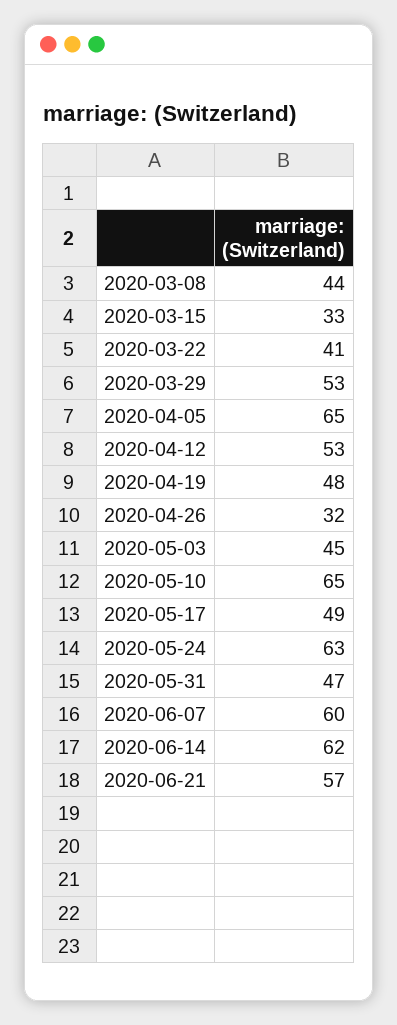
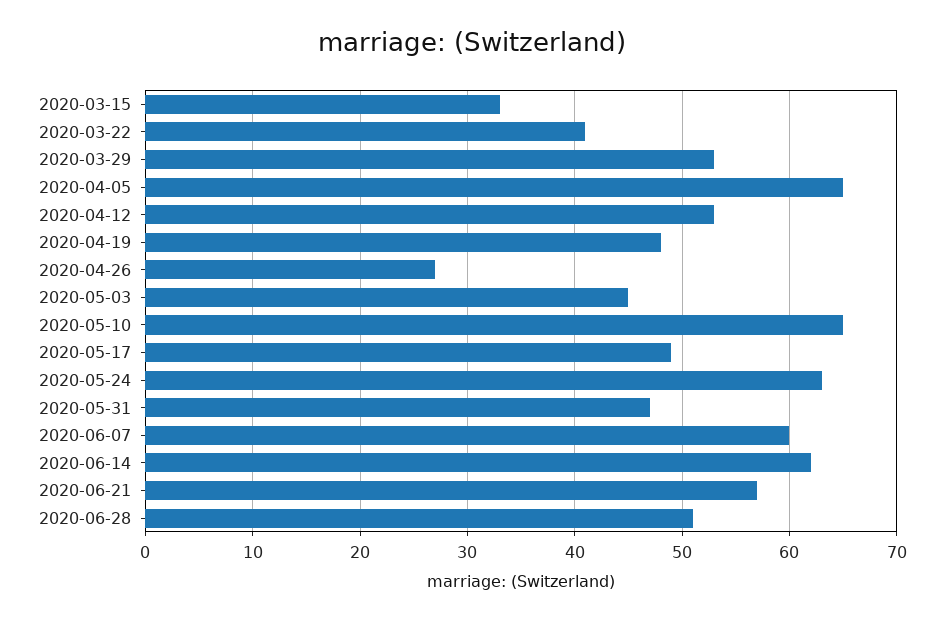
2020-03-08: 44 -> none
2020-04-26: 32 -> 27
2020-06-28: none -> 51

